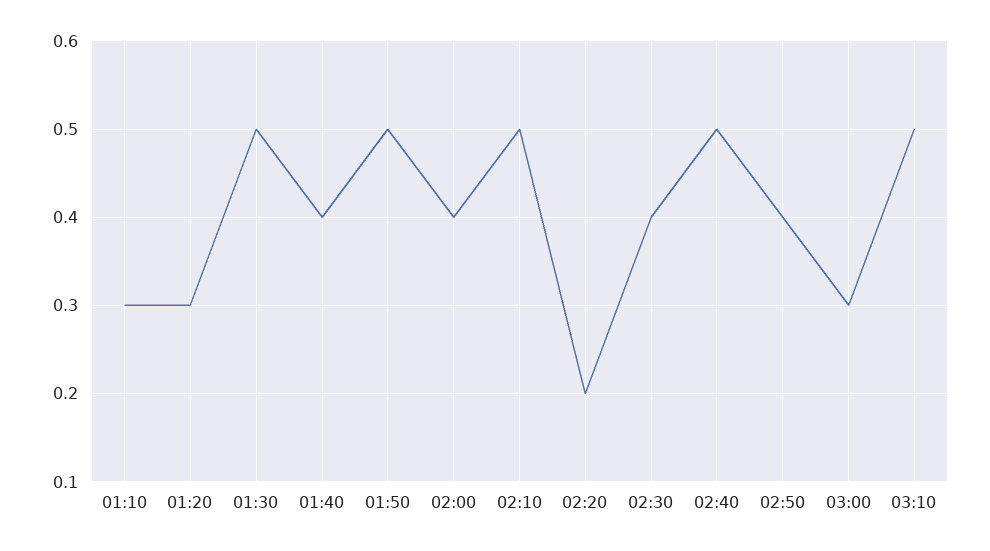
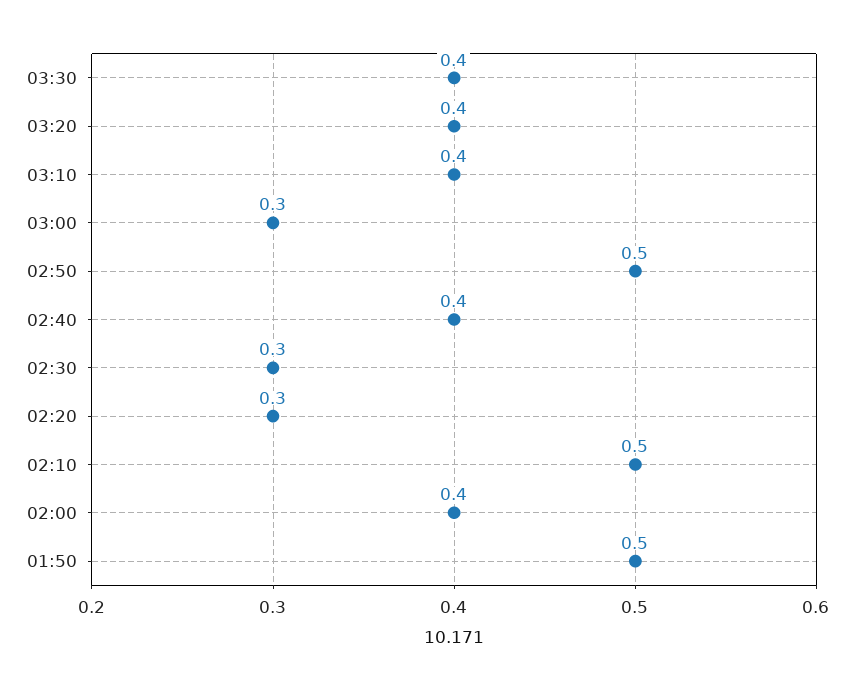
01:10: 0.3 -> none
01:20: 0.3 -> none
01:30: 0.5 -> none
01:40: 0.4 -> none
02:20: 0.2 -> 0.3
02:30: 0.4 -> 0.3
02:40: 0.5 -> 0.4
02:50: 0.4 -> 0.5
03:10: 0.5 -> 0.4
03:30: none -> 0.4
03:20: none -> 0.4

